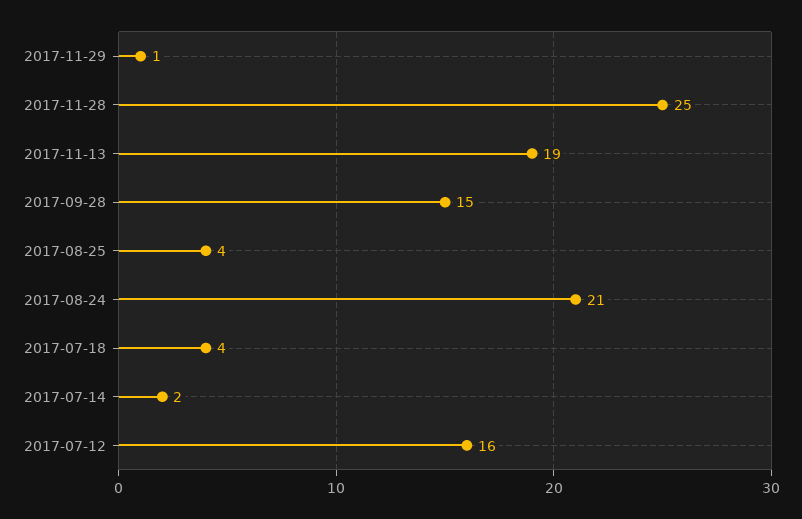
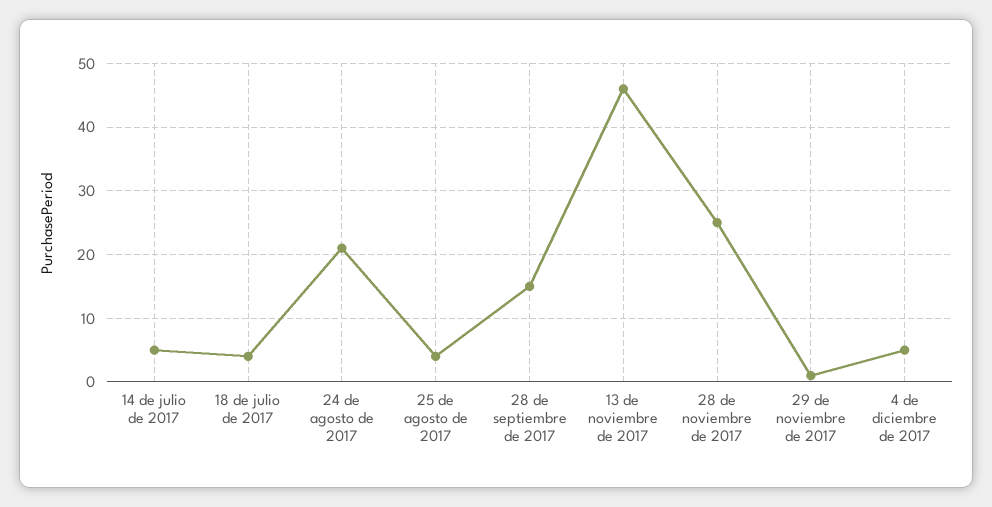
2017-11-13: 19 -> 46
2017-07-14: 2 -> 5
2017-07-12: 16 -> none
4 de diciembre de 2017: none -> 5

